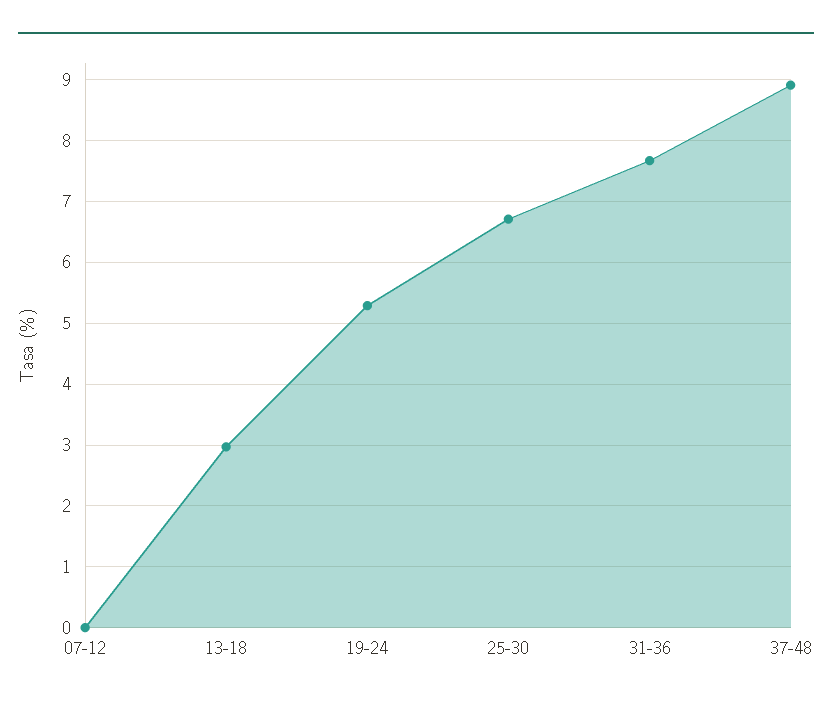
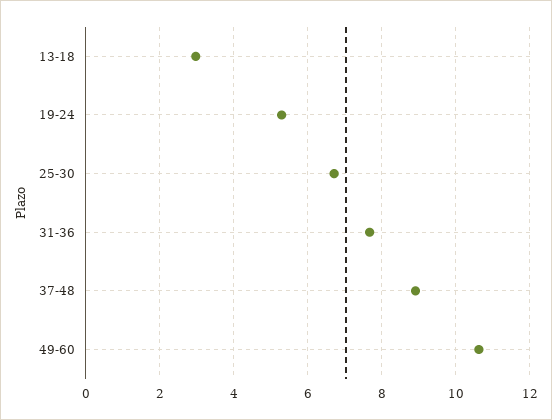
07-12: 0 -> none
49-60: none -> 10.6

